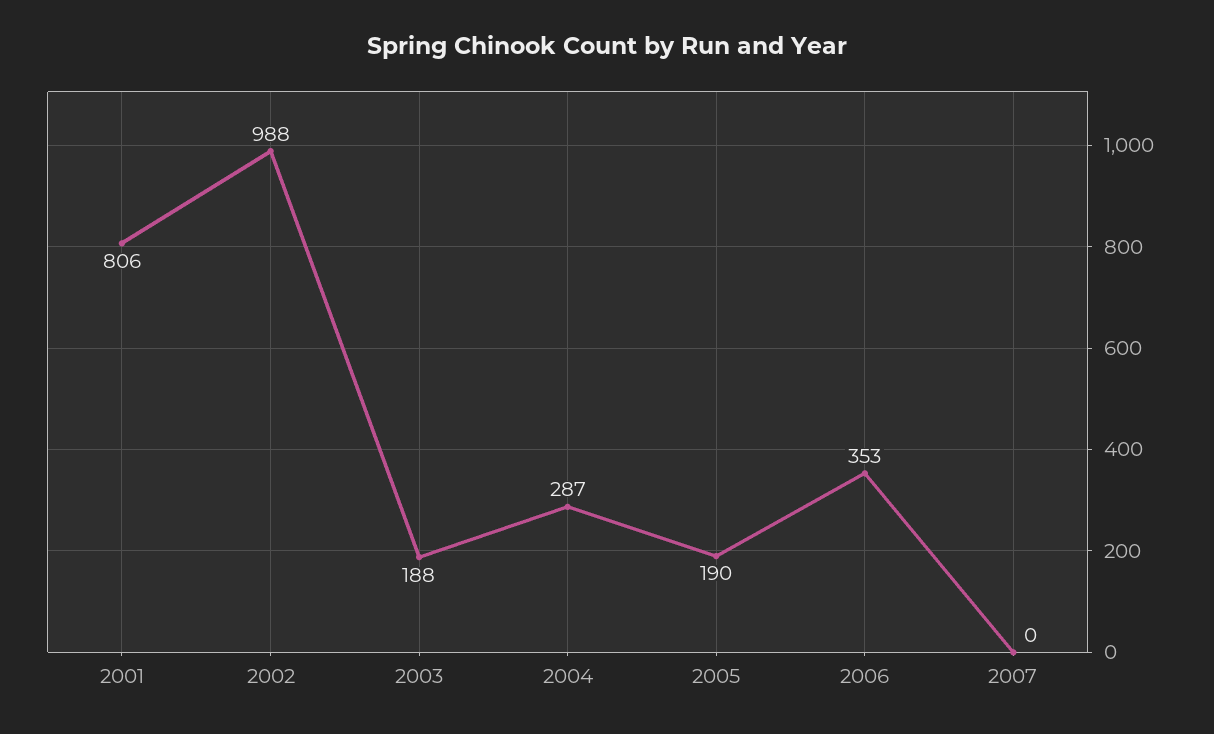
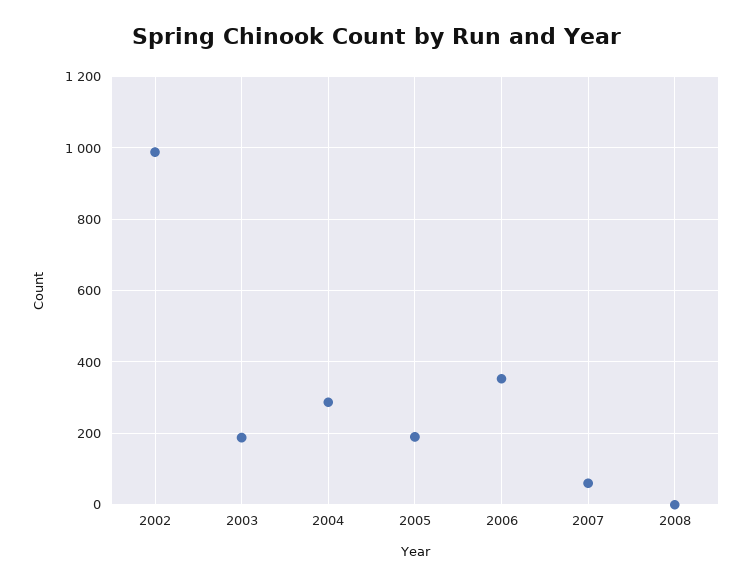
2001: 806 -> none
2007: 0 -> 60
2008: none -> 0

